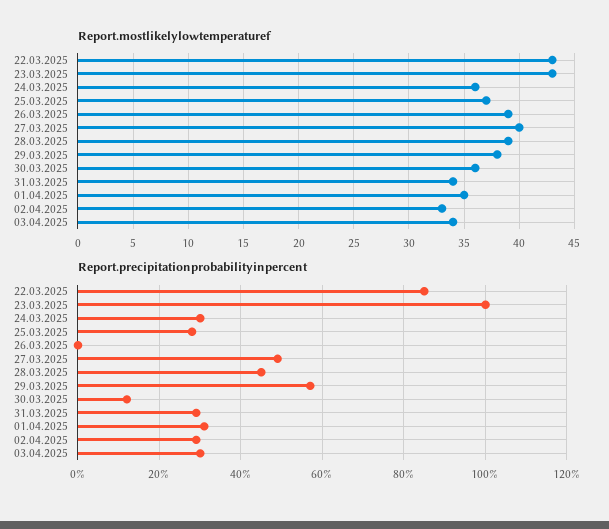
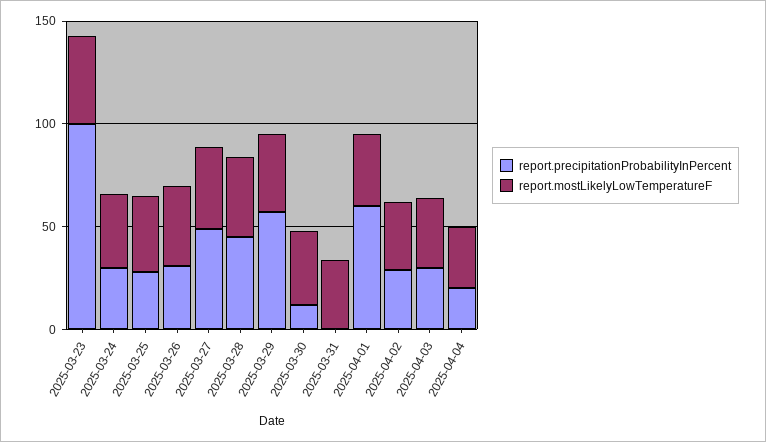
Report.mostlikelylowtemperaturef, 22.03.2025: 43 -> none
Report.precipitationprobabilityinpercent, 22.03.2025: 85 -> none
Report.precipitationprobabilityinpercent, 26.03.2025: 0 -> 30
Report.precipitationprobabilityinpercent, 31.03.2025: 30 -> 0
Report.precipitationprobabilityinpercent, 01.04.2025: 30 -> 60
Report.precipitationprobabilityinpercent, 2025-04-04: none -> 20
Report.mostlikelylowtemperaturef, 2025-04-04: none -> 30

